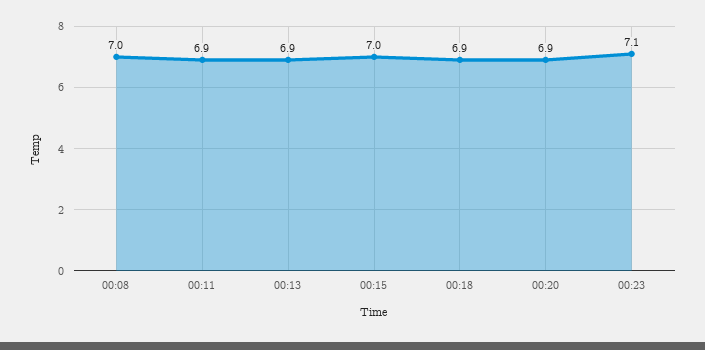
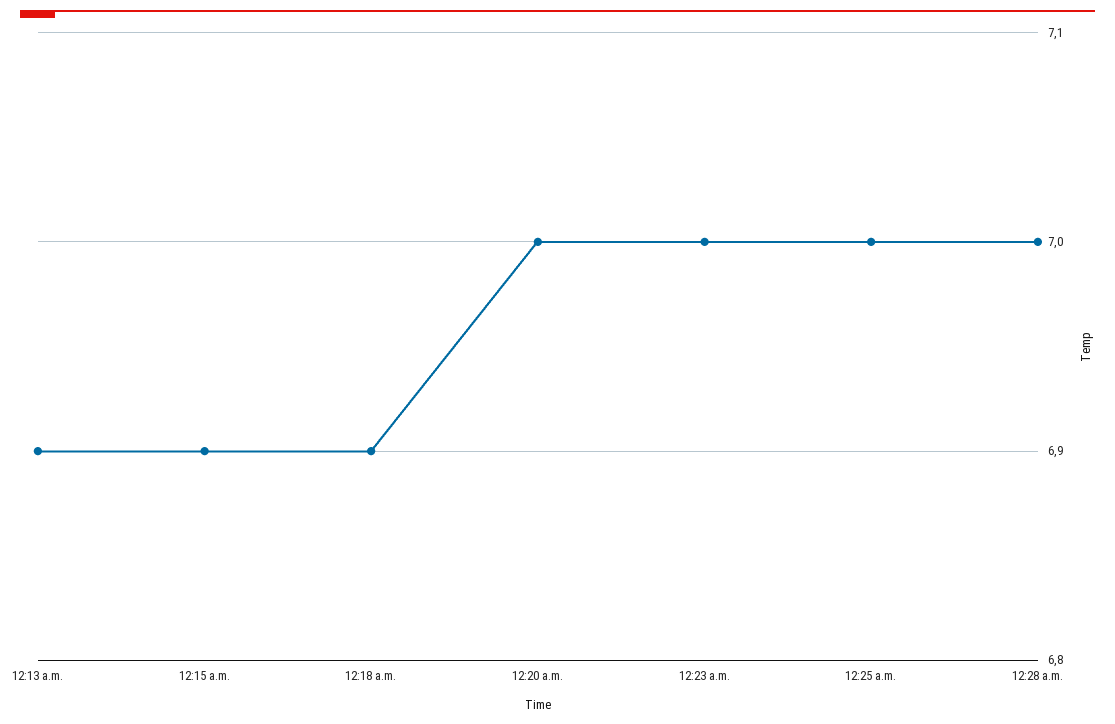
00:08: 7 -> none
00:11: 6.9 -> none
00:15: 7 -> 6.9
00:20: 6.9 -> 7
00:23: 7.1 -> 7
12:25 a.m.: none -> 7
12:28 a.m.: none -> 7

